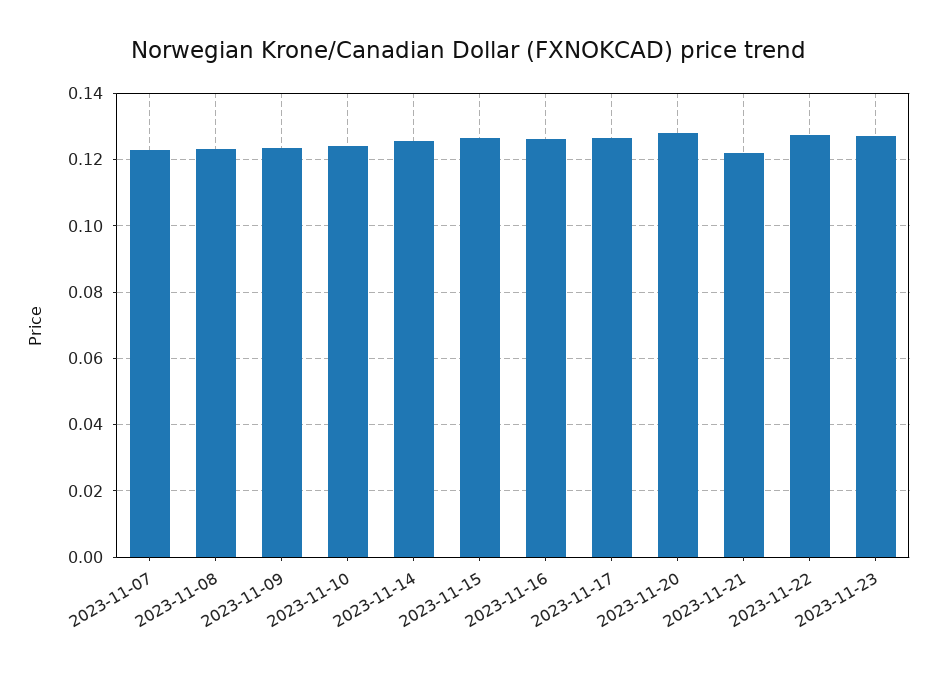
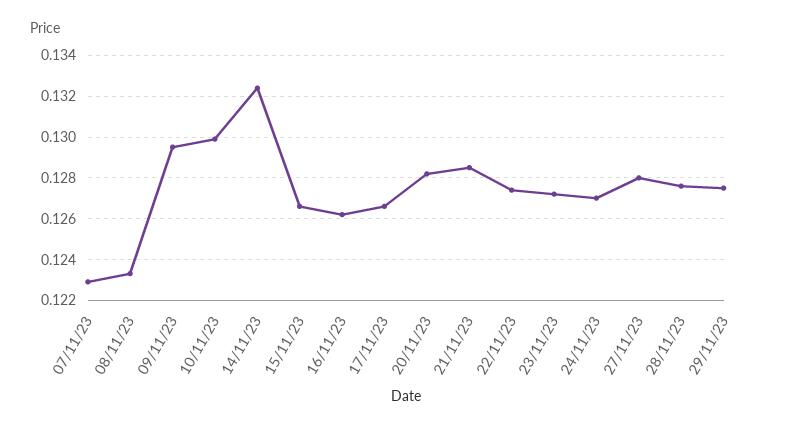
2023-11-09: 0.124 -> 0.1295
2023-11-10: 0.124 -> 0.13
2023-11-14: 0.126 -> 0.1325
2023-11-21: 0.122 -> 0.1285
24/11/23: none -> 0.127
27/11/23: none -> 0.128
28/11/23: none -> 0.1275
29/11/23: none -> 0.1275

